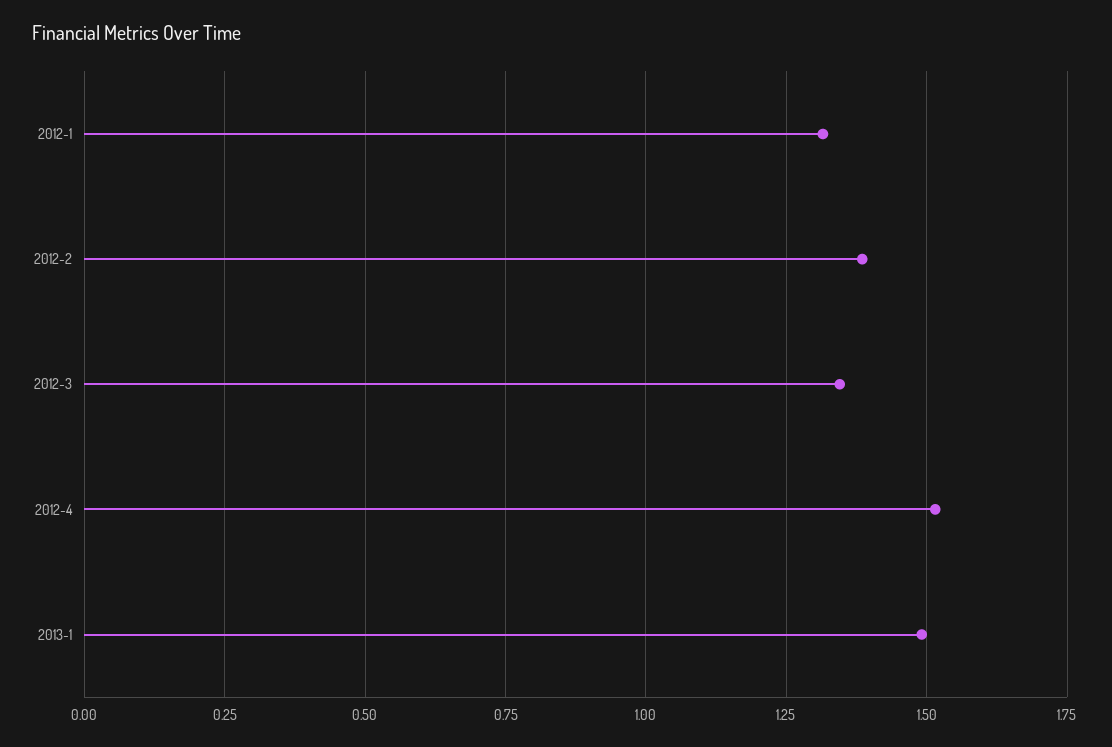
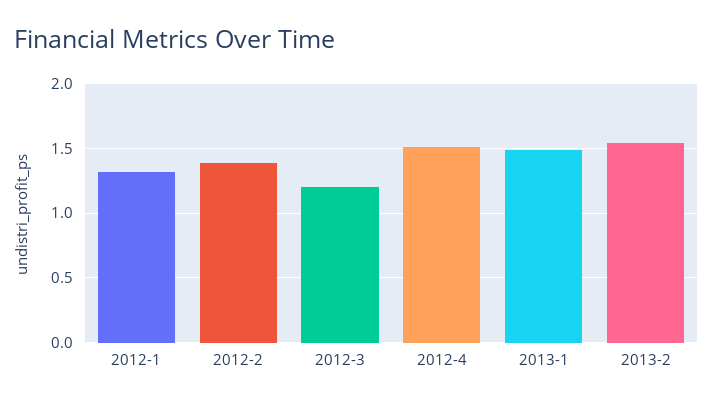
2012-3: 1.35 -> 1.2
2013-2: none -> 1.55

